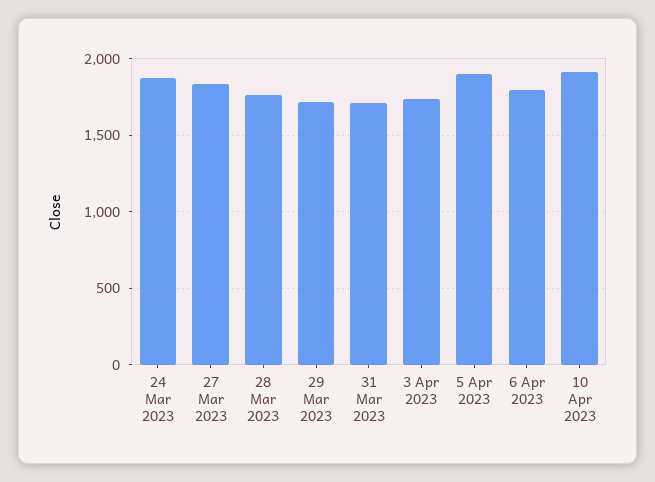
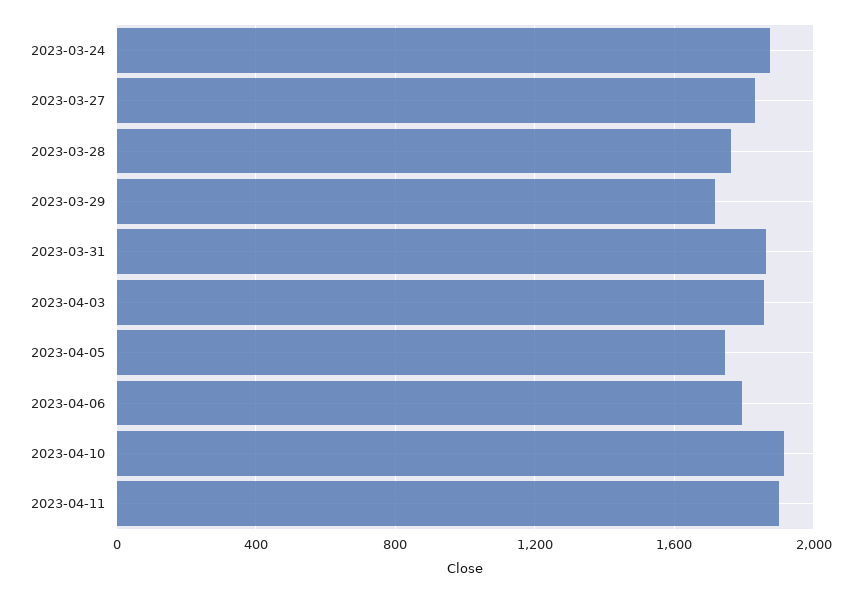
31 Mar 2023: 1700 -> 1850
3 Apr 2023: 1750 -> 1850
5 Apr 2023: 1900 -> 1750
2023-04-11: none -> 1900

